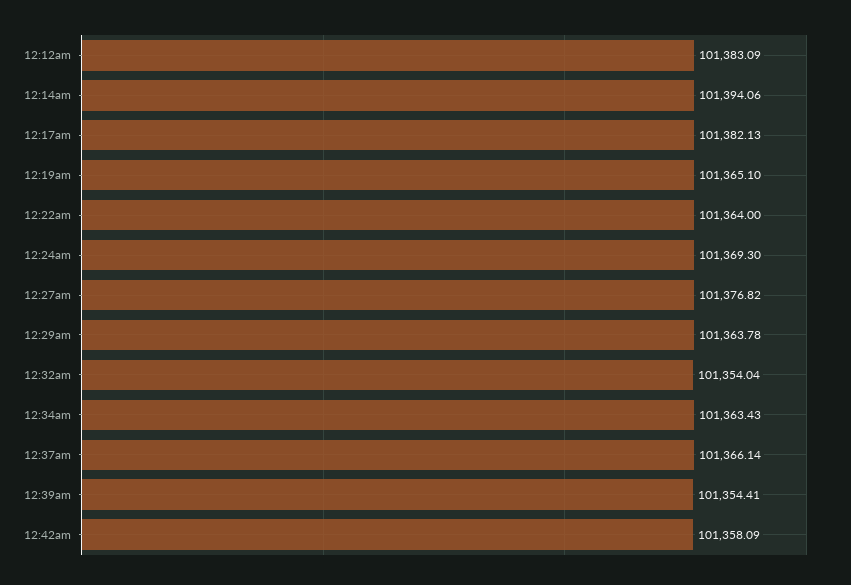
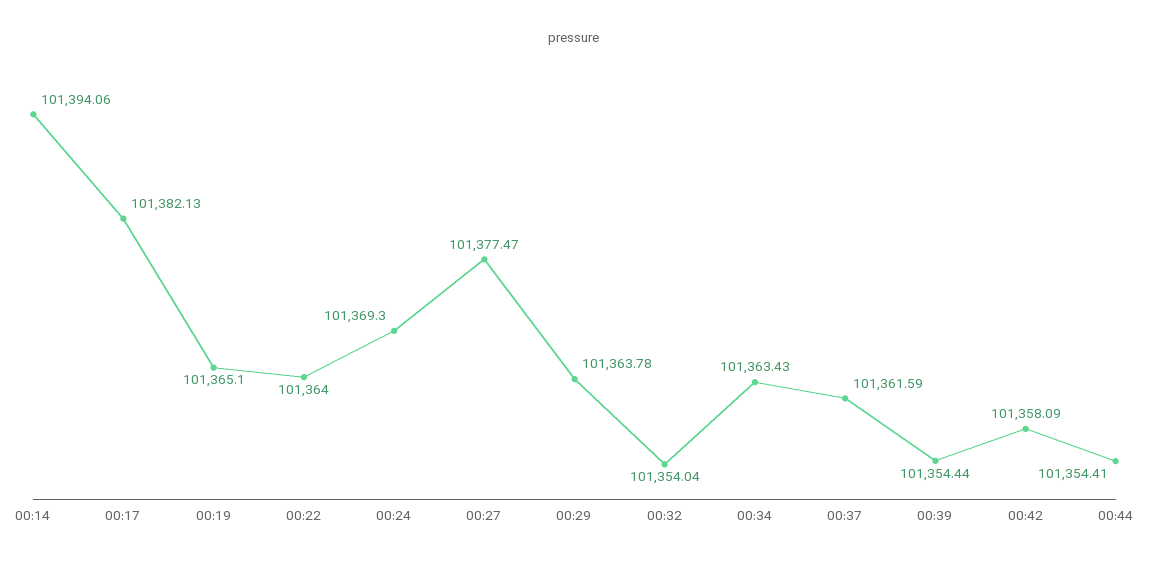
12:12am: 101383.09 -> none
12:27am: 101376.82 -> 101377.47
12:37am: 101366.14 -> 101361.59
12:39am: 101354.41 -> 101354.44
00:44: none -> 101354.41

